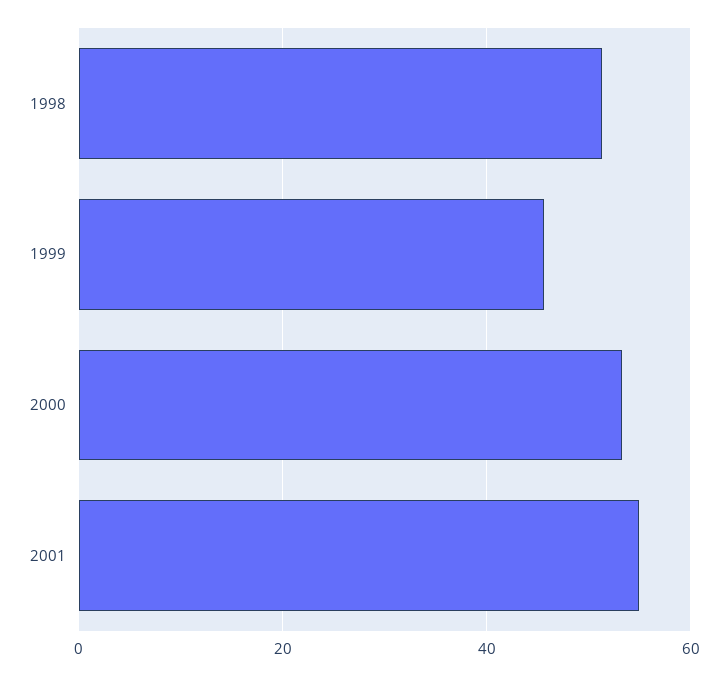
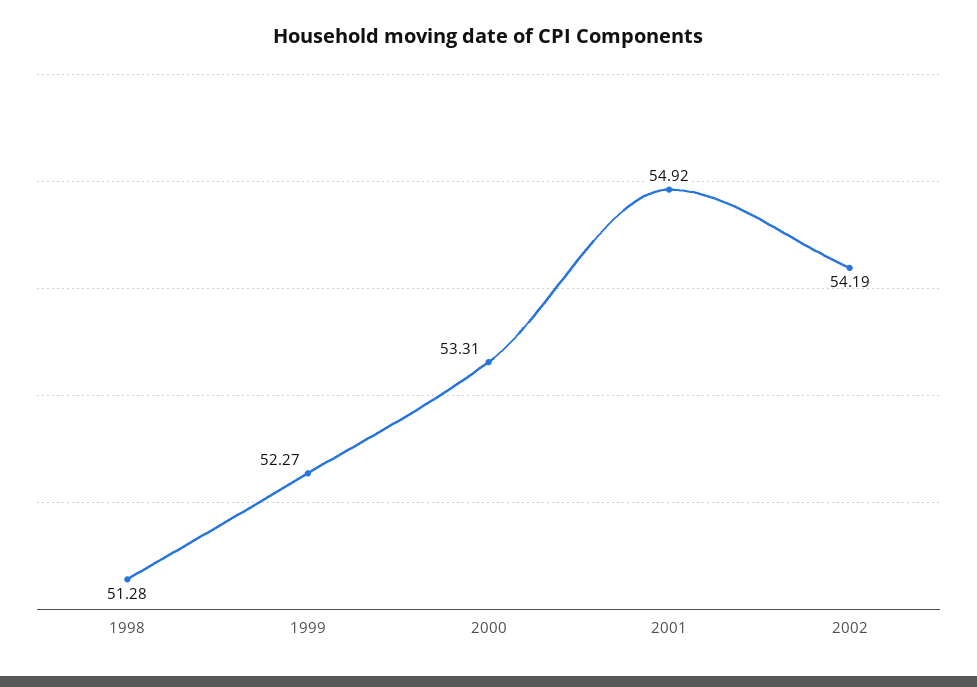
1999: 46 -> 52.27
2002: none -> 54.19

